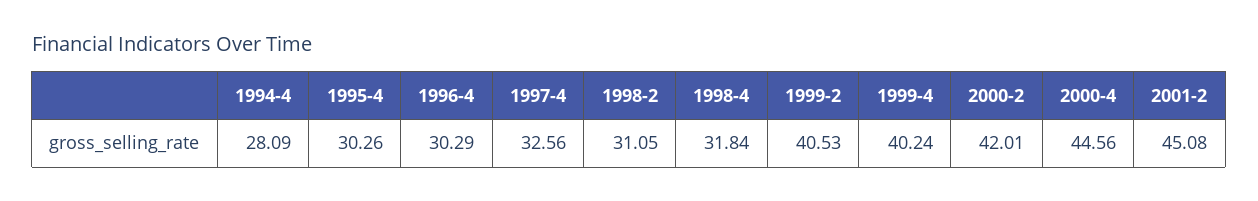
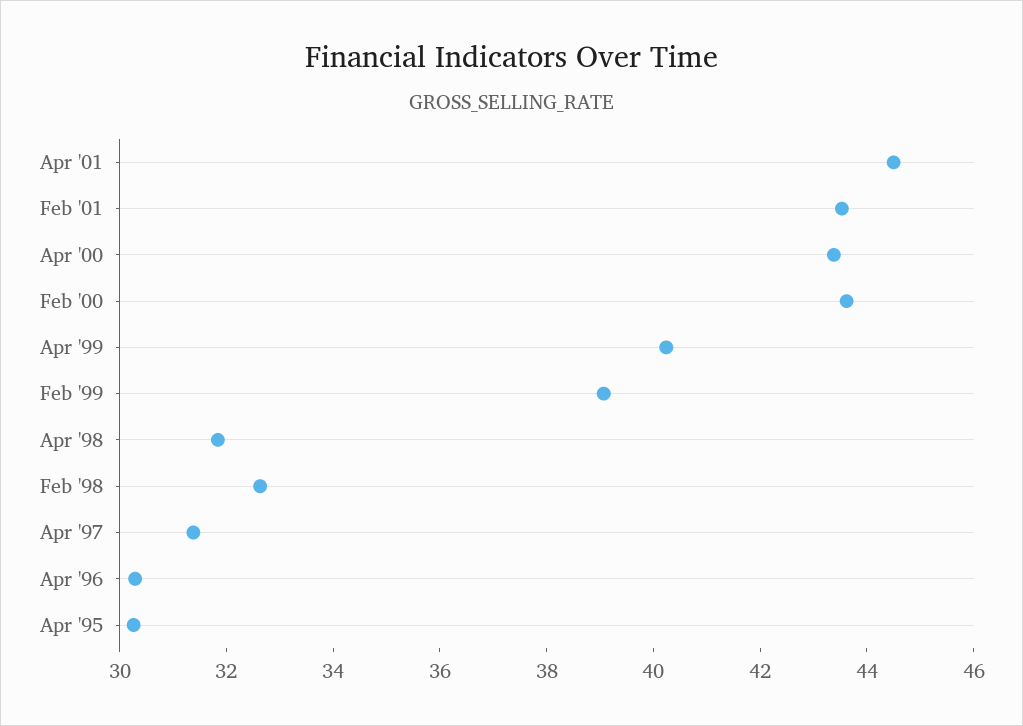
1994-4: 28.09 -> none
1997-4: 32.56 -> 31.5
1998-2: 31.05 -> 32.5
1999-2: 40.53 -> 39
2000-2: 42.01 -> 43.5
2000-4: 44.56 -> 43.5
2001-2: 45.08 -> 43.5
Apr '01: none -> 44.5

